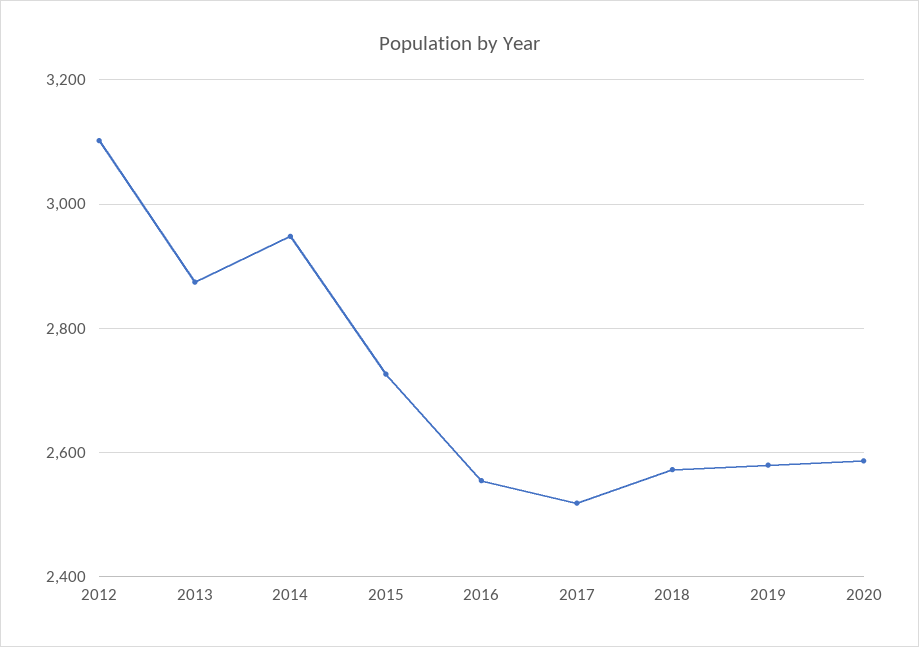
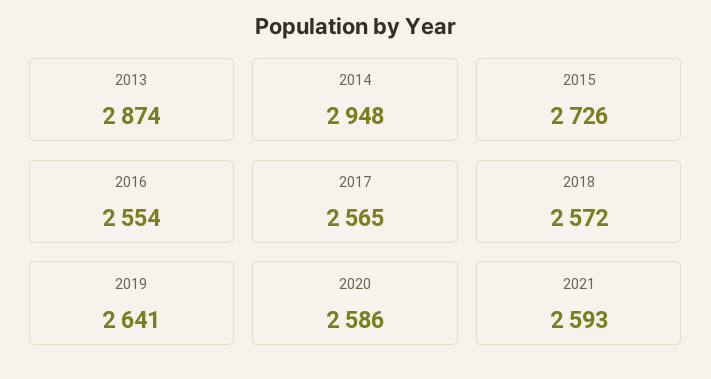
2012: 3100 -> none
2017: 2520 -> 2565
2019: 2580 -> 2641
2021: none -> 2593

